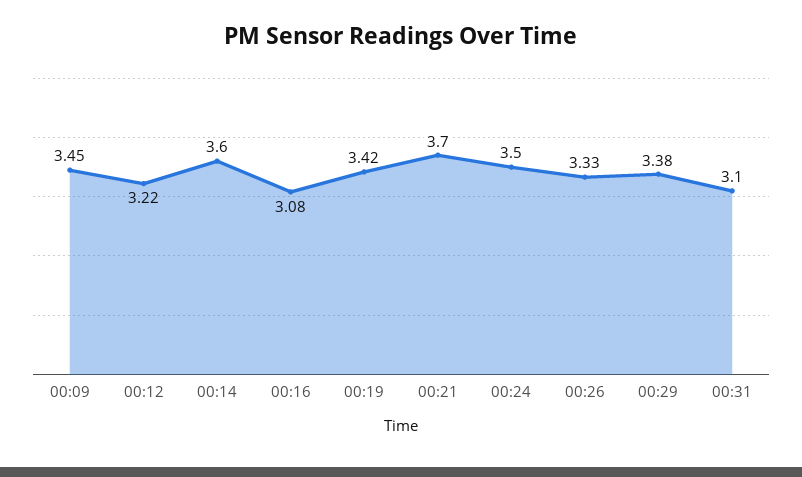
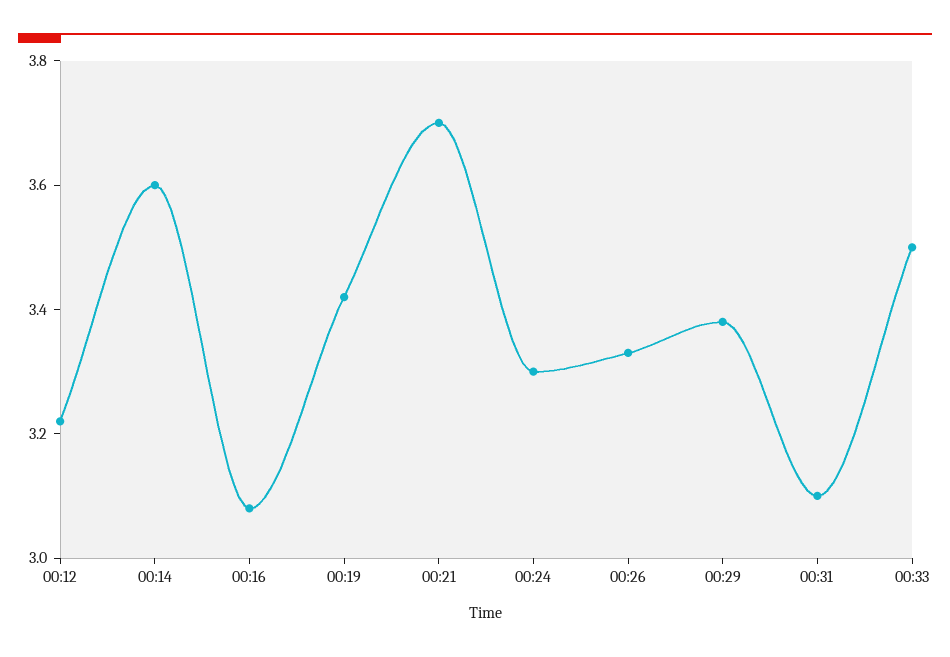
00:09: 3.45 -> none
00:24: 3.5 -> 3.3
00:33: none -> 3.5

